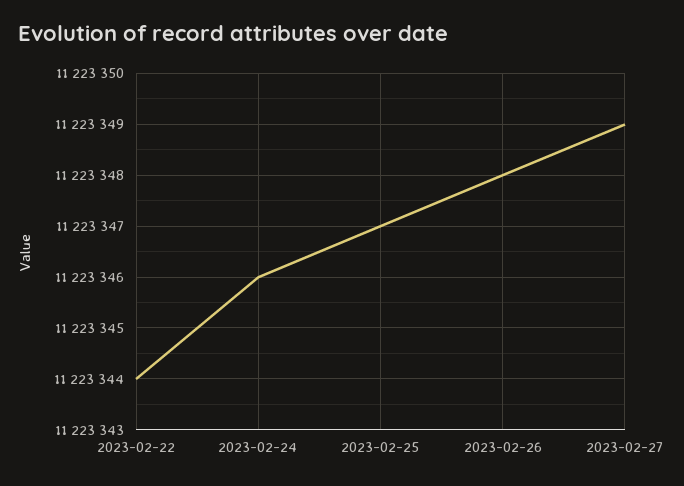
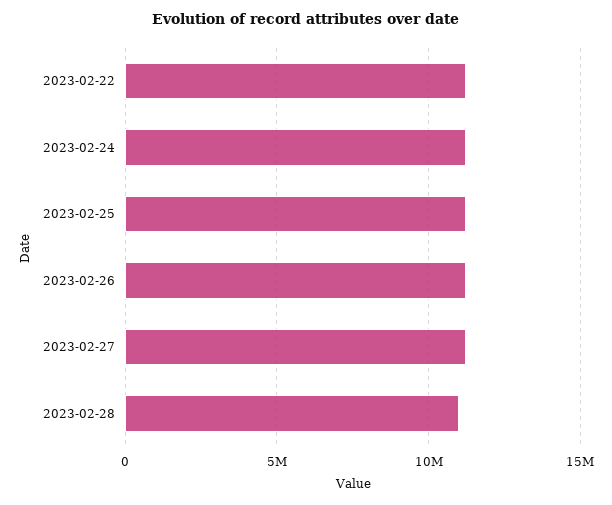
2023-02-28: none -> 11000000

